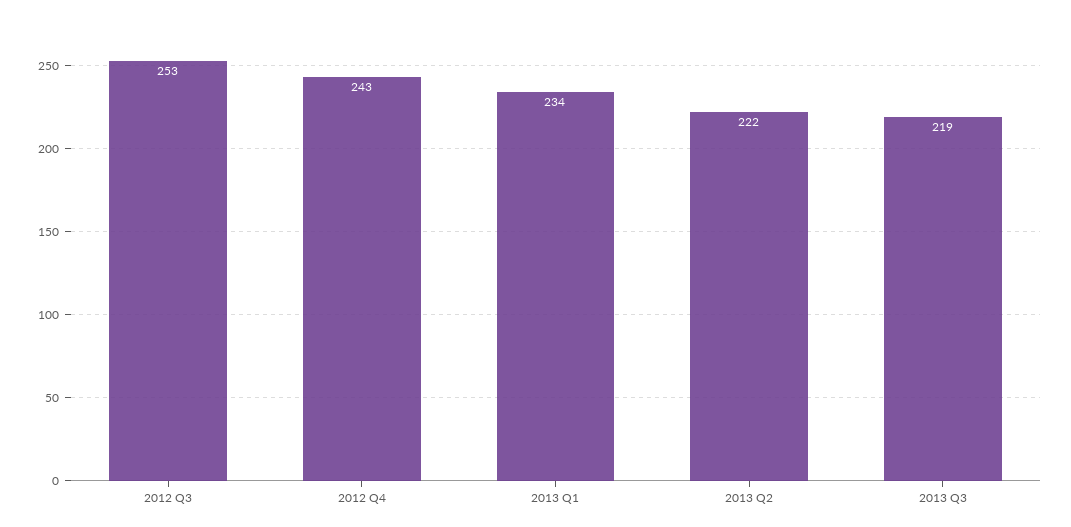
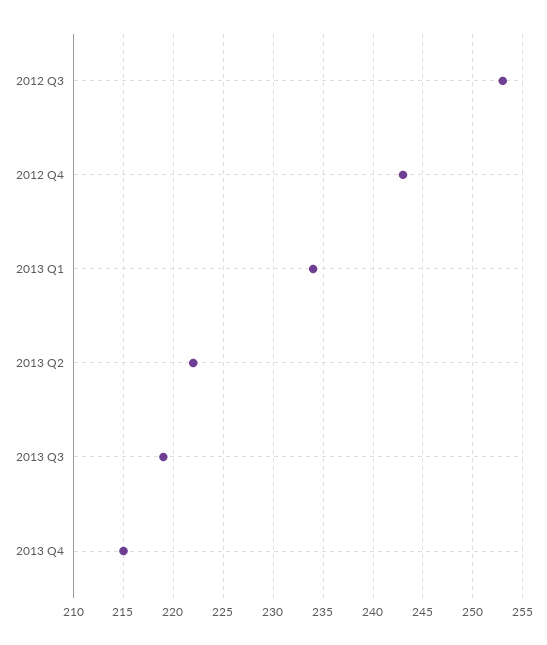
2013 Q4: none -> 215

